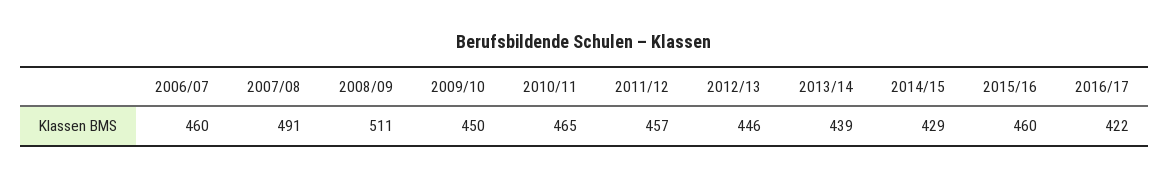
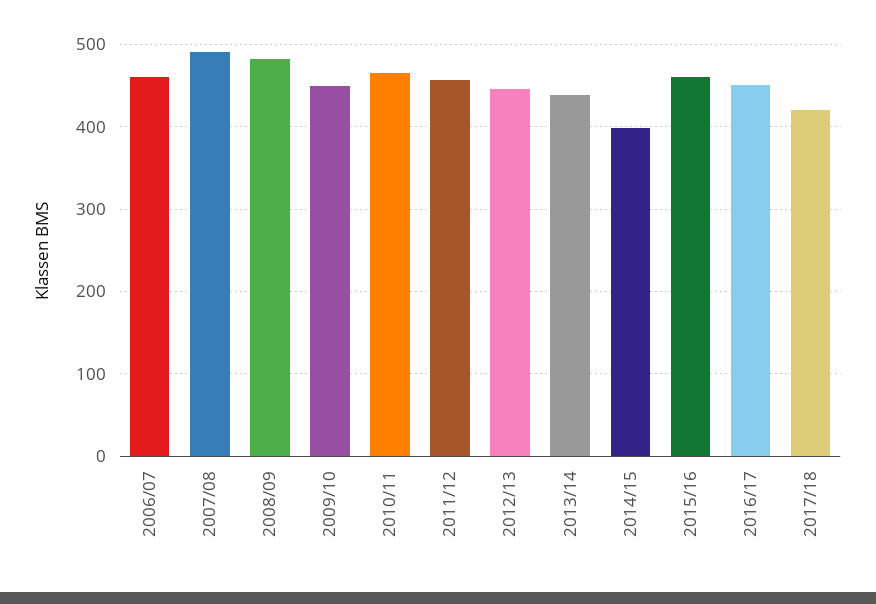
2008/09: 511 -> 480
2014/15: 429 -> 400
2016/17: 422 -> 450
2017/18: none -> 420

